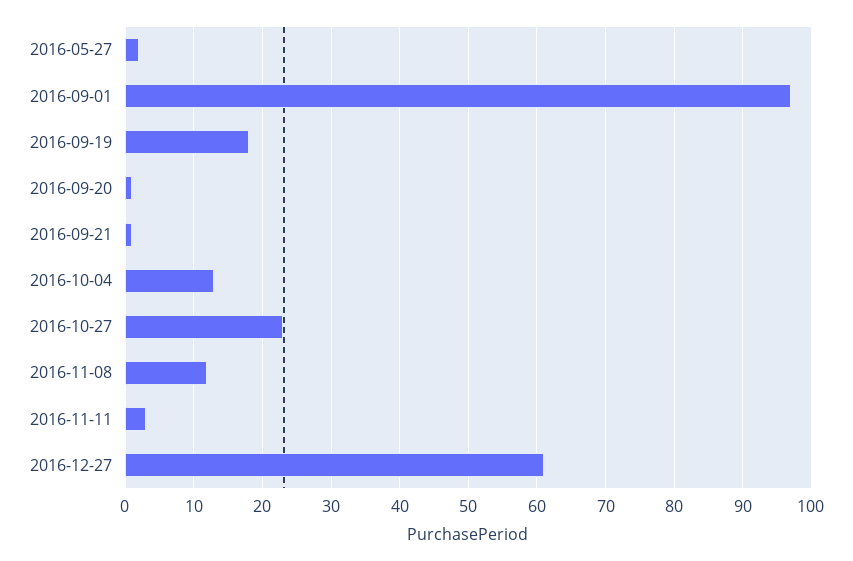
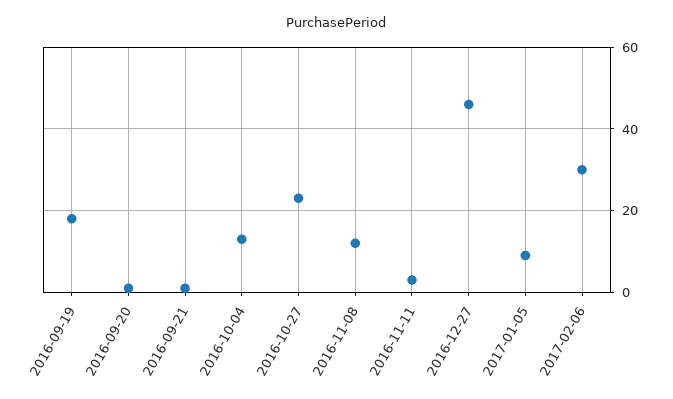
2016-05-27: 2 -> none
2016-09-01: 97 -> none
2016-12-27: 61 -> 45
2017-01-05: none -> 10
2017-02-06: none -> 30

